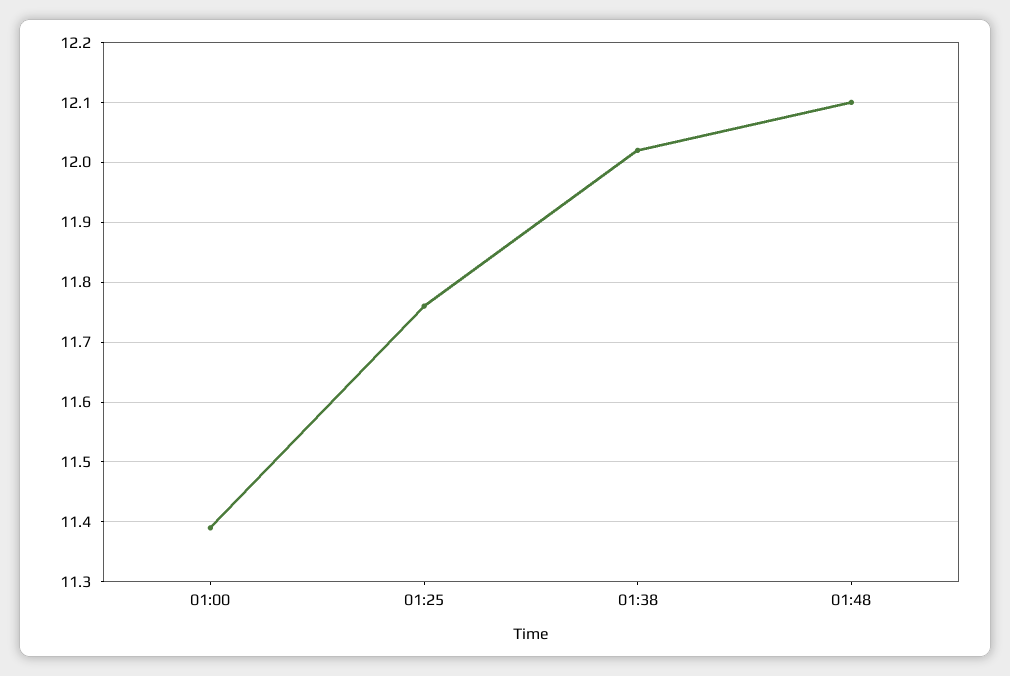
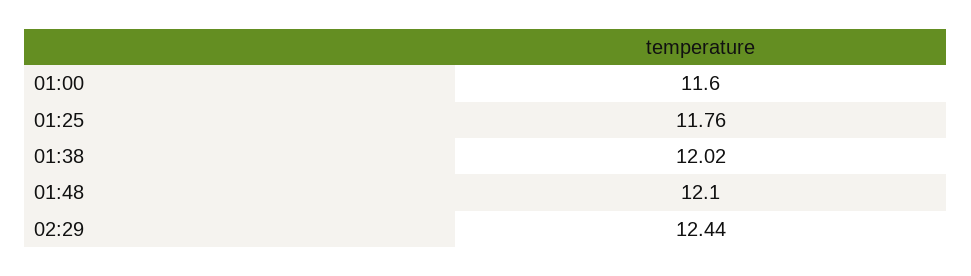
01:00: 11.4 -> 11.6
02:29: none -> 12.44

